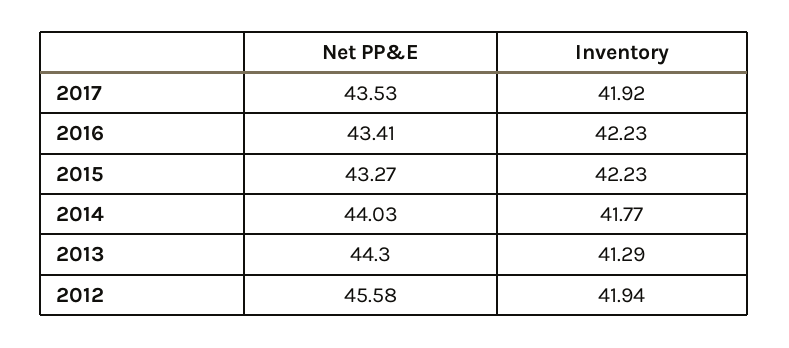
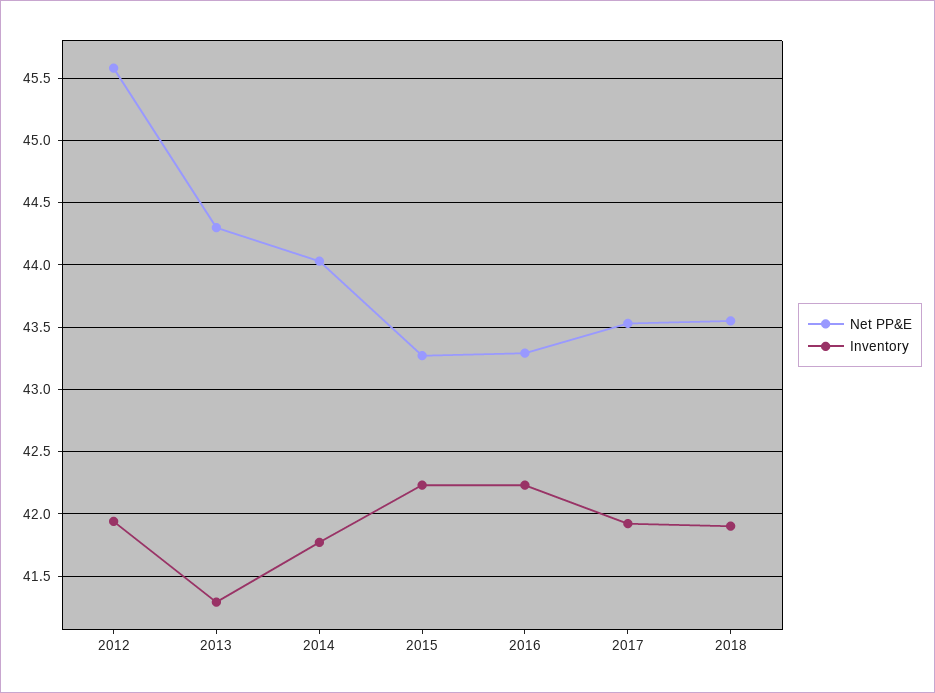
Net PP&E, 2016: 43.41 -> 43.3
Net PP&E, 2018: none -> 43.55
Inventory, 2018: none -> 41.9

